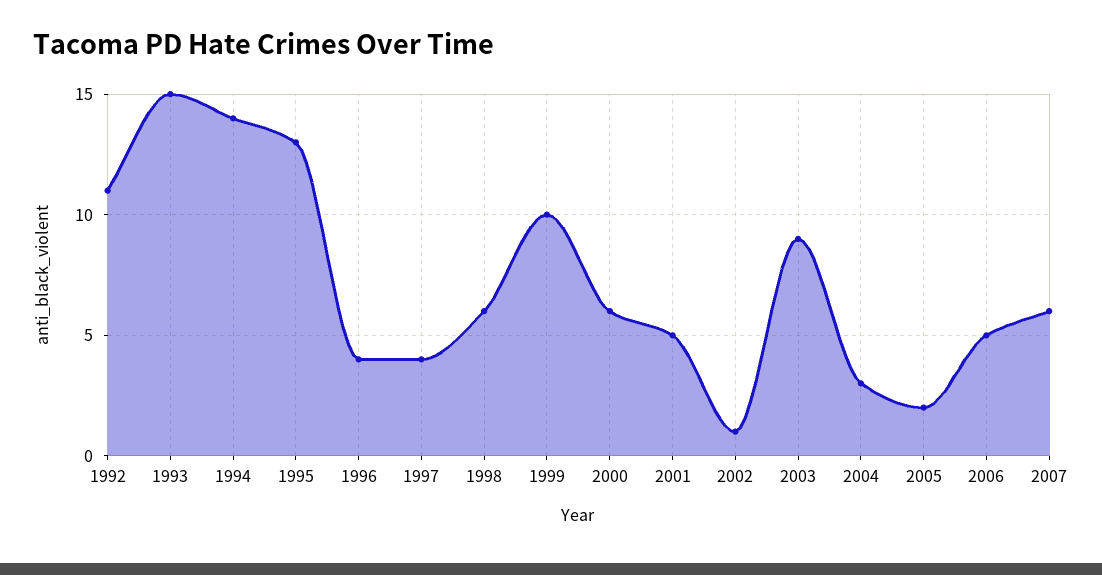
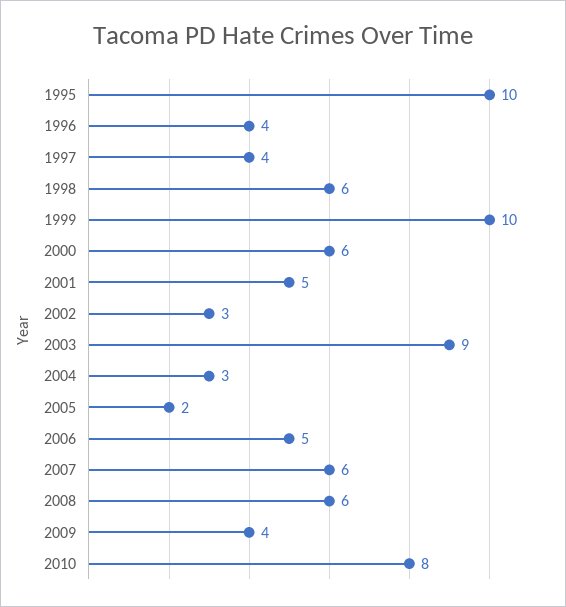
1992: 11 -> none
1993: 15 -> none
1994: 14 -> none
1995: 13 -> 10
2002: 1 -> 3
2008: none -> 6
2009: none -> 4
2010: none -> 8

